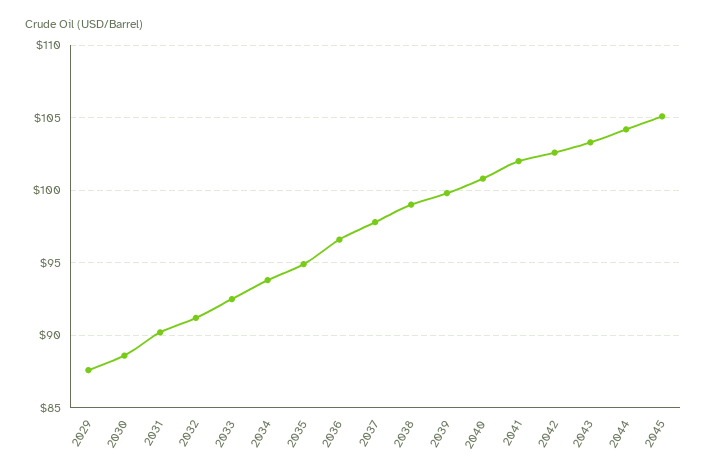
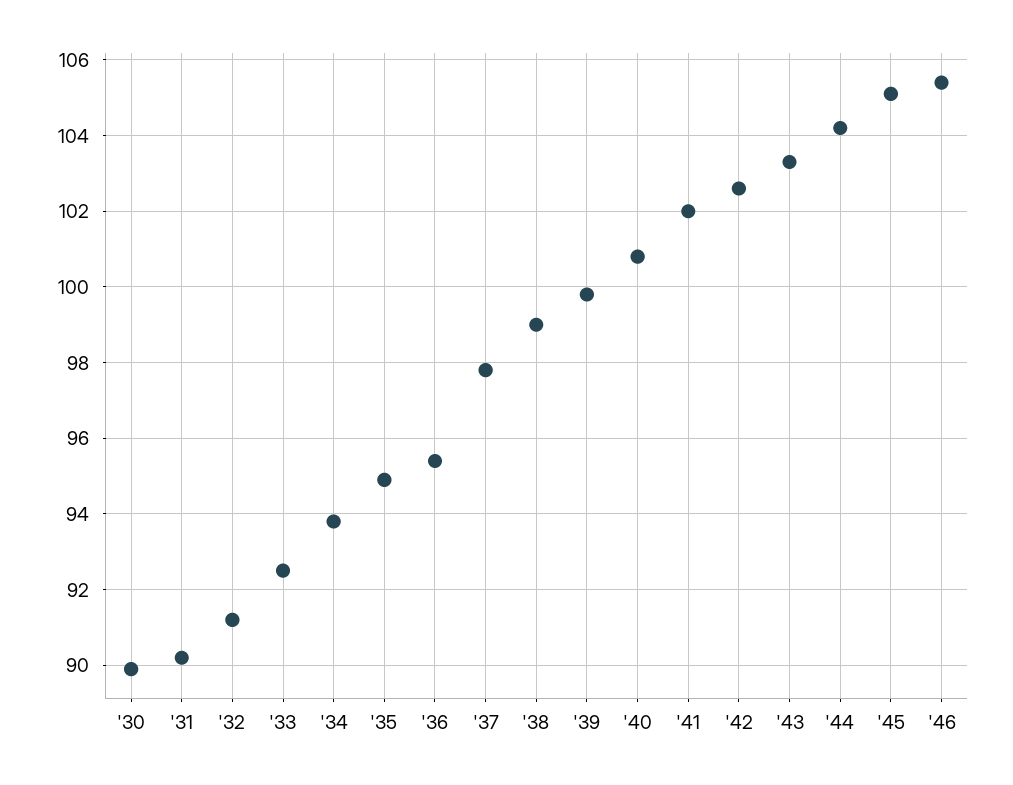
2029: 87.5 -> none
2030: 88.5 -> 90
2036: 96.5 -> 95.5
'46: none -> 105.5

